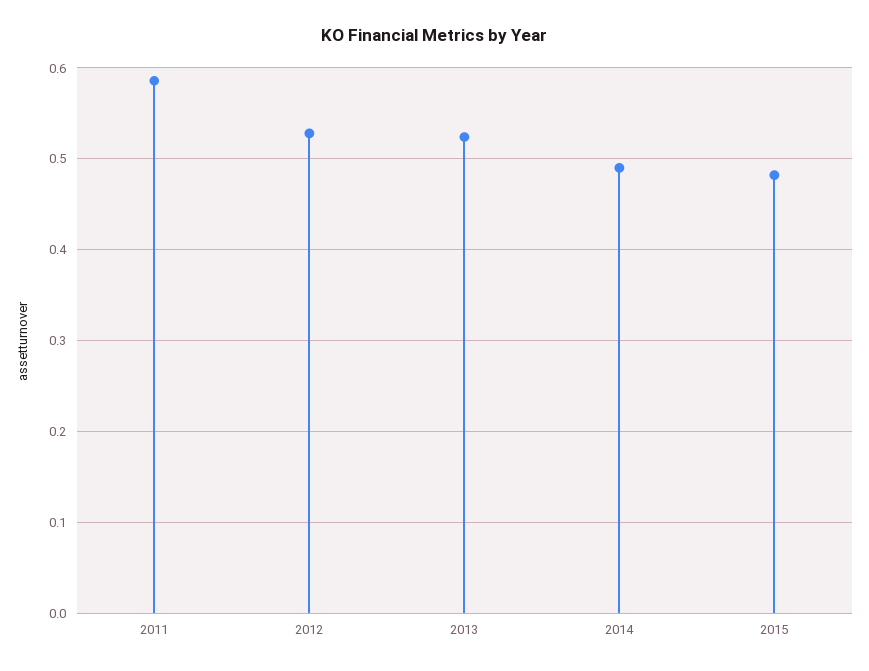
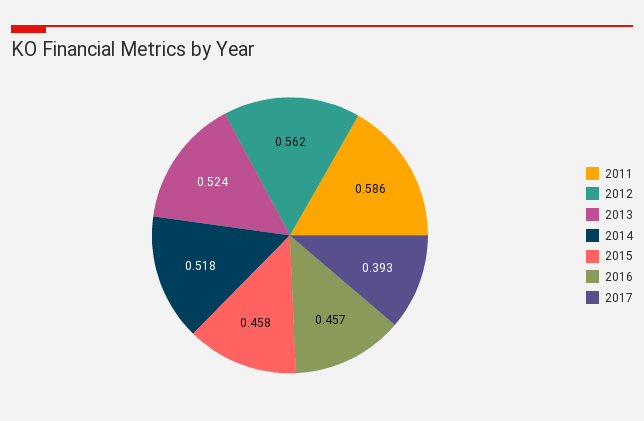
2012: 0.53 -> 0.562
2014: 0.49 -> 0.518
2015: 0.48 -> 0.458
2016: none -> 0.457
2017: none -> 0.393

